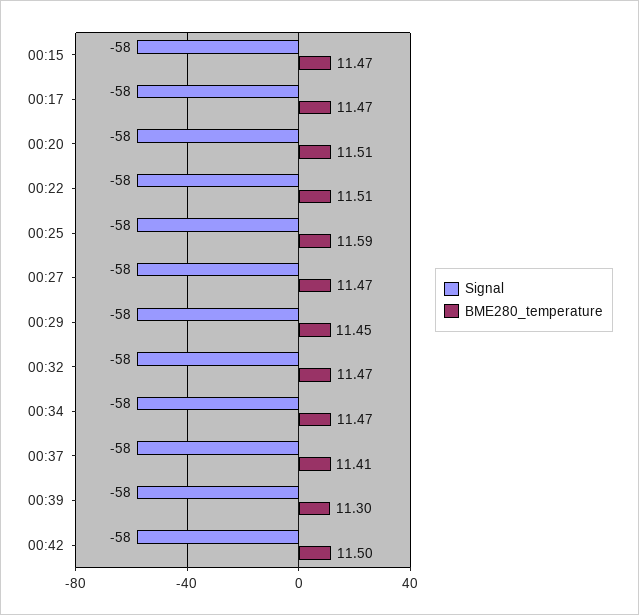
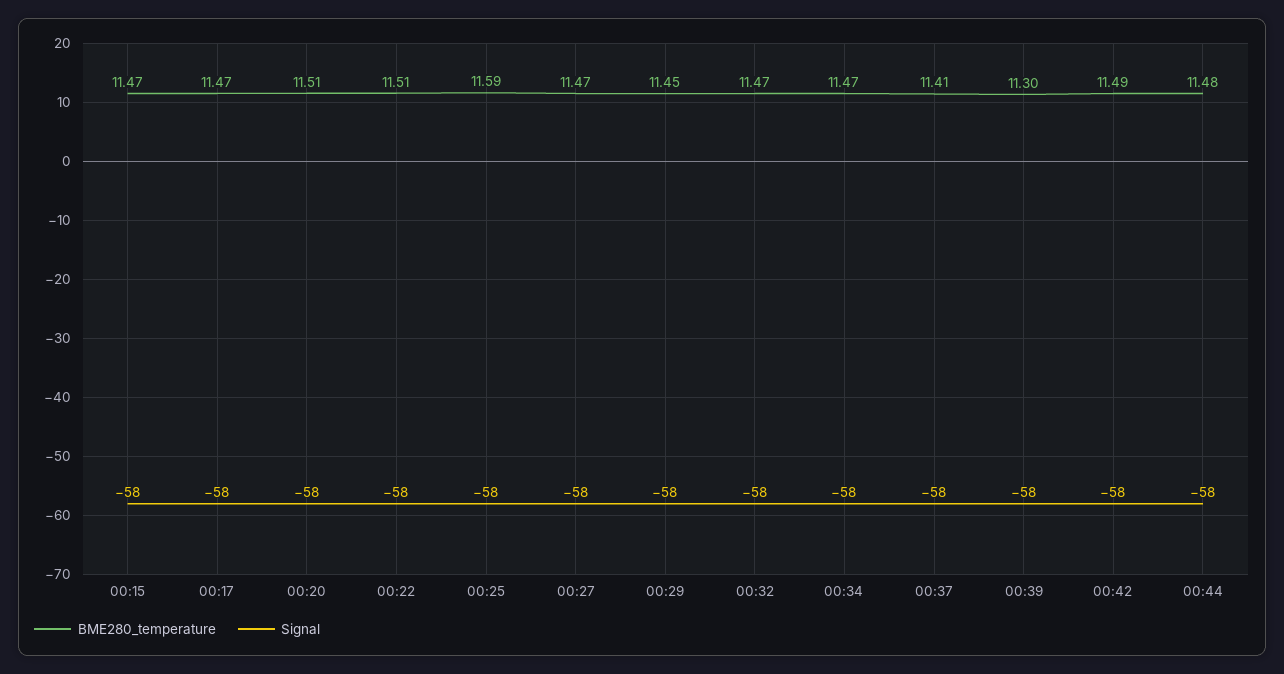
BME280_temperature, 00:42: 11.5 -> 11.49
BME280_temperature, 00:44: none -> 11.48
Signal, 00:44: none -> -58

